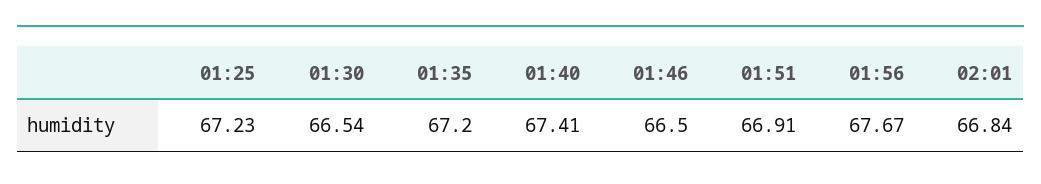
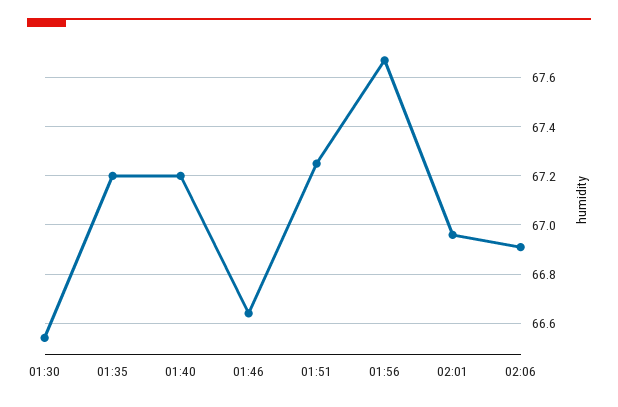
01:25: 67.23 -> none
01:40: 67.41 -> 67.2
01:46: 66.5 -> 66.65
01:51: 66.91 -> 67.25
02:01: 66.84 -> 66.95
02:06: none -> 66.9

